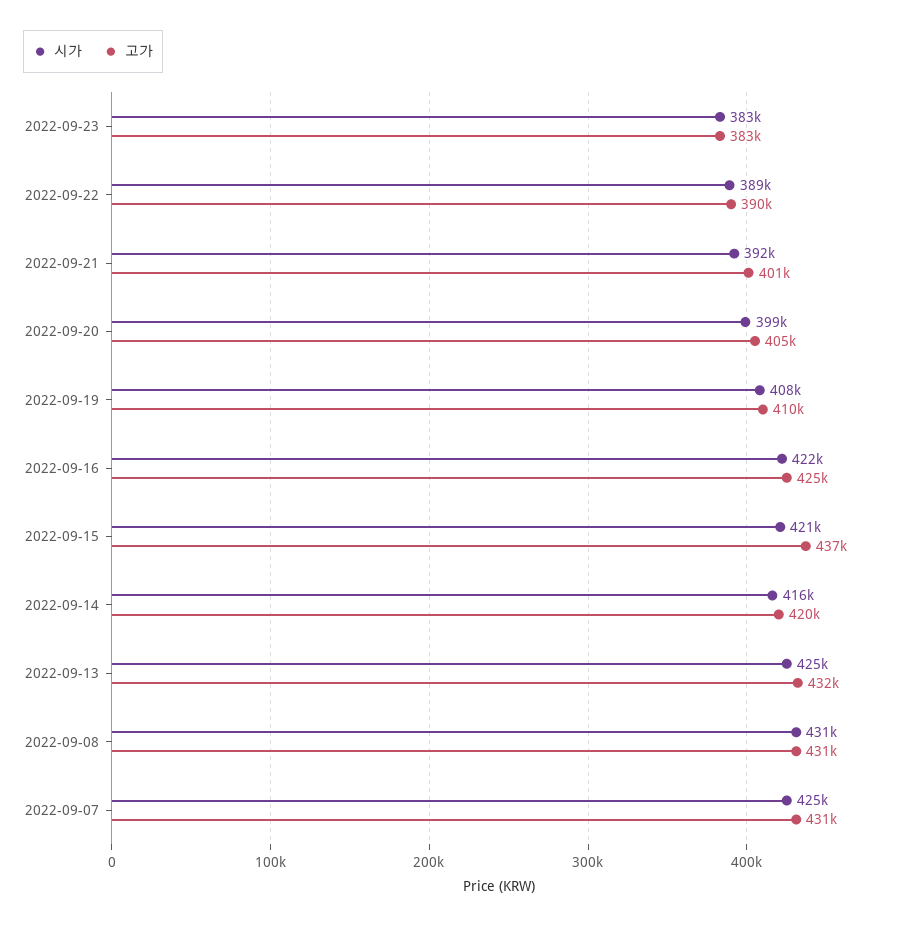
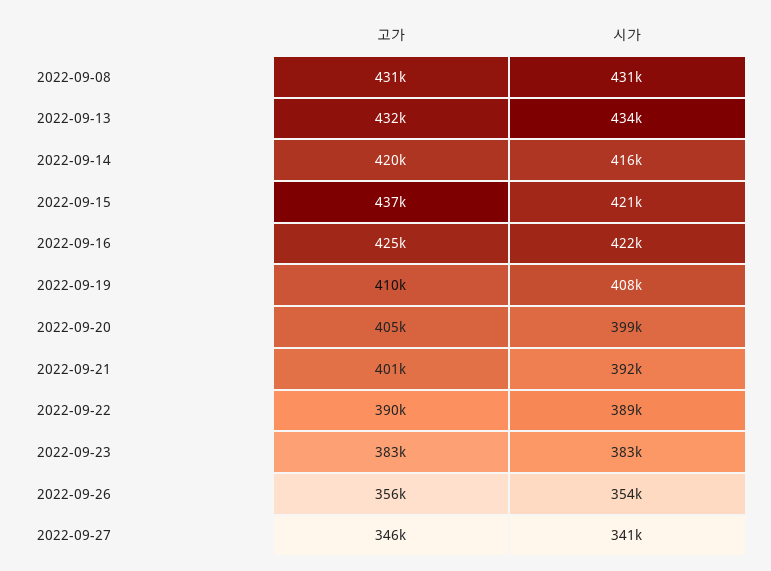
시가, 2022-09-13: 425000 -> 434000
시가, 2022-09-07: 425000 -> none
고가, 2022-09-07: 431000 -> none
고가, 2022-09-26: none -> 356000
시가, 2022-09-26: none -> 354000
고가, 2022-09-27: none -> 346000
시가, 2022-09-27: none -> 341000

